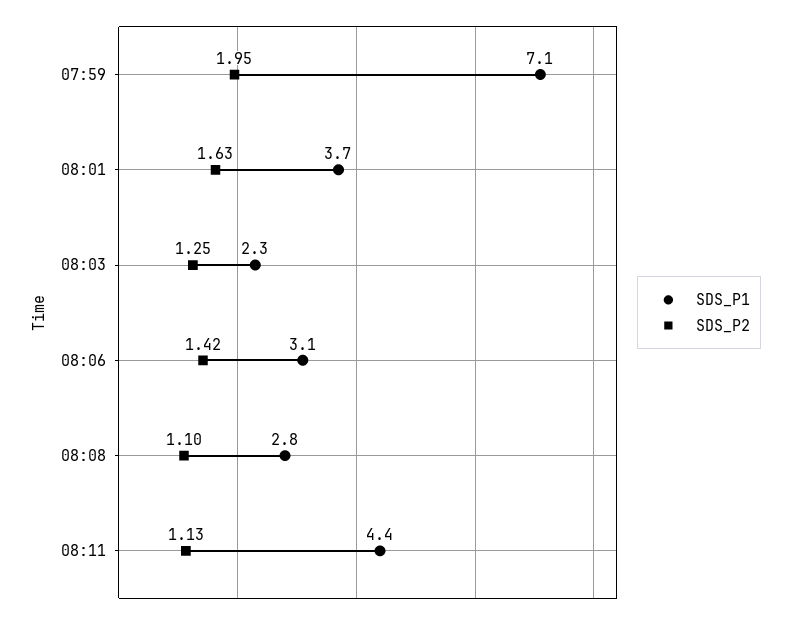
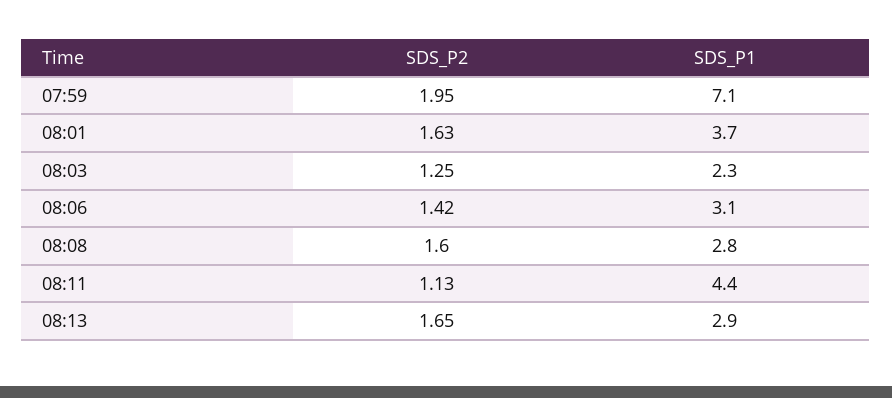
SDS_P2, 08:08: 1.1 -> 1.6
SDS_P2, 08:13: none -> 1.65
SDS_P1, 08:13: none -> 2.9

